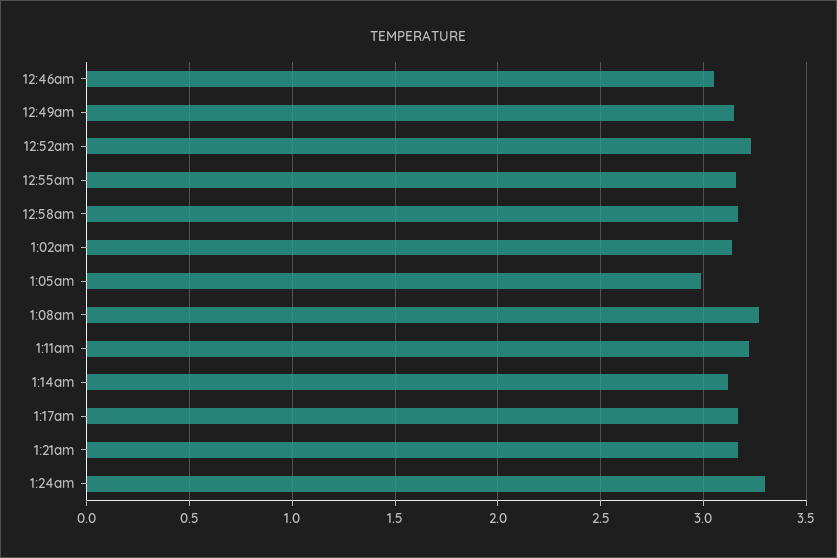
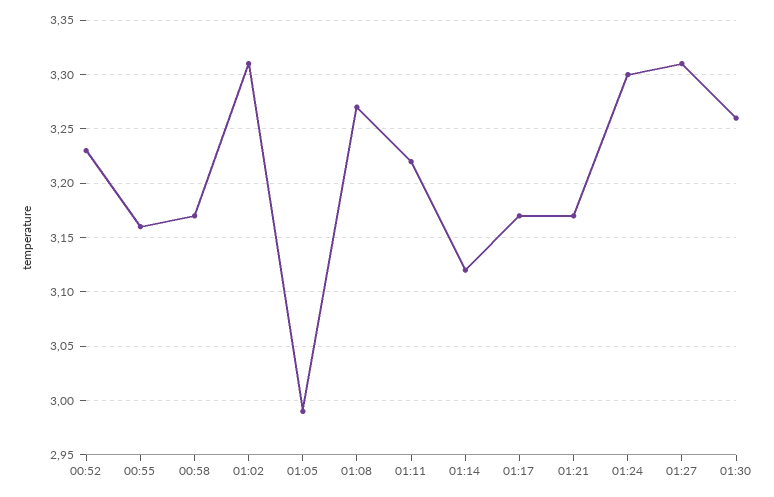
12:46am: 3.05 -> none
12:49am: 3.15 -> none
1:02am: 3.15 -> 3.31
01:27: none -> 3.31
01:30: none -> 3.26

